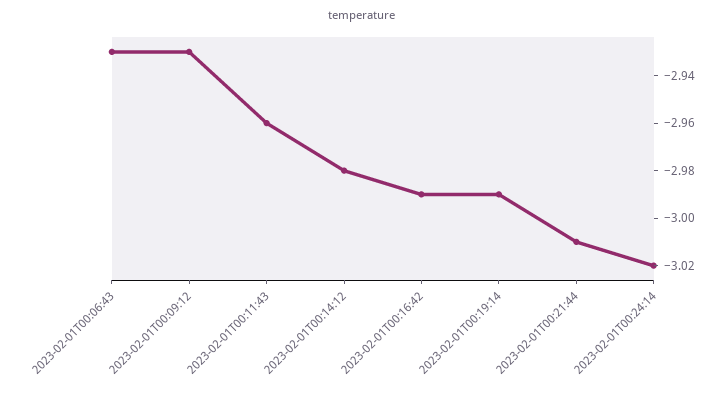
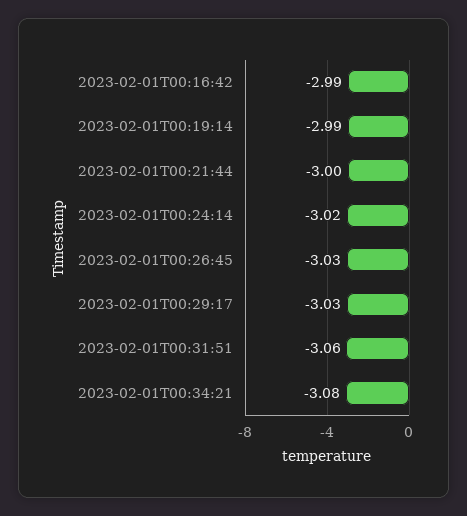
2023-02-01T00:06:43: -2.93 -> none
2023-02-01T00:09:12: -2.93 -> none
2023-02-01T00:11:43: -2.96 -> none
2023-02-01T00:14:12: -2.98 -> none
2023-02-01T00:21:44: -3.01 -> -3
2023-02-01T00:26:45: none -> -3.03
2023-02-01T00:29:17: none -> -3.03
2023-02-01T00:31:51: none -> -3.06
2023-02-01T00:34:21: none -> -3.08

